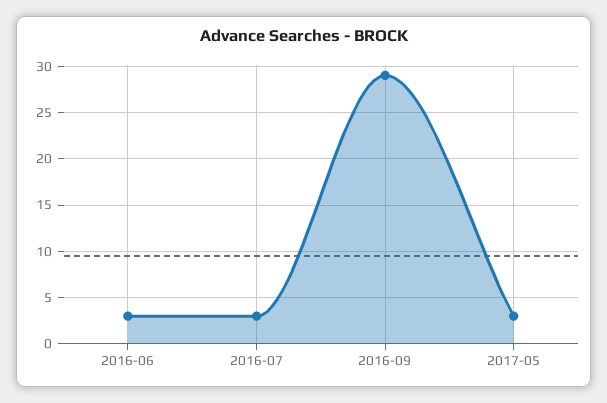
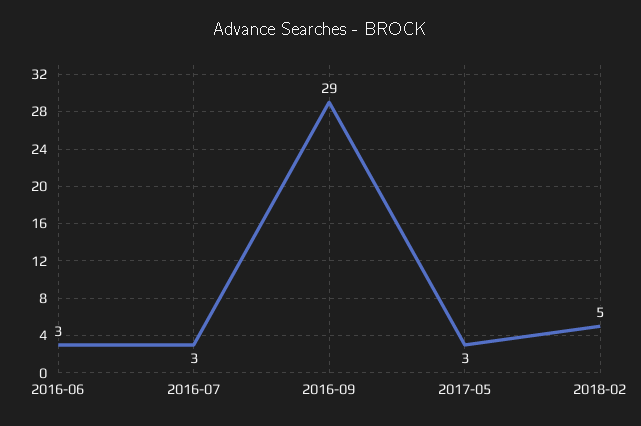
2018-02: none -> 5

